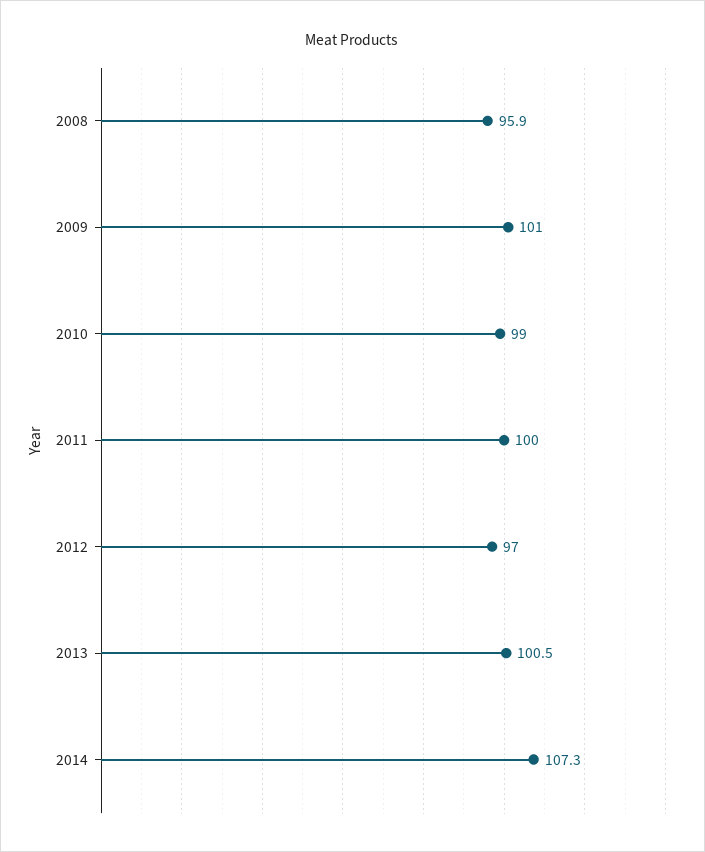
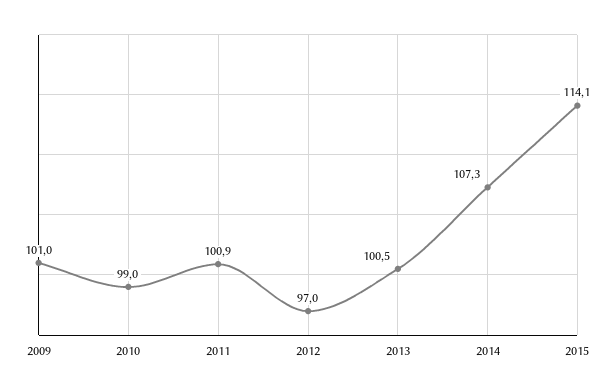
2008: 95.9 -> none
2011: 100 -> 100.9
2015: none -> 114.1

